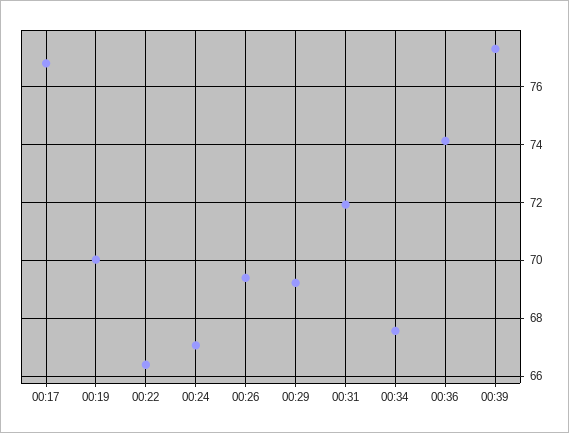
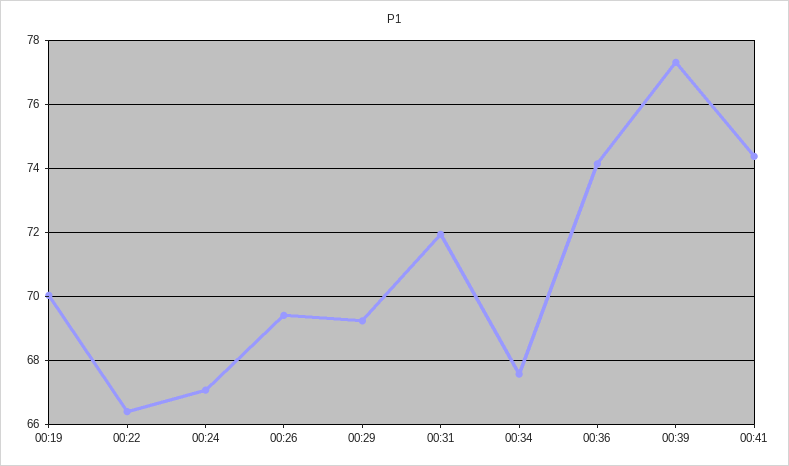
00:17: 76.75 -> none
00:41: none -> 74.4

